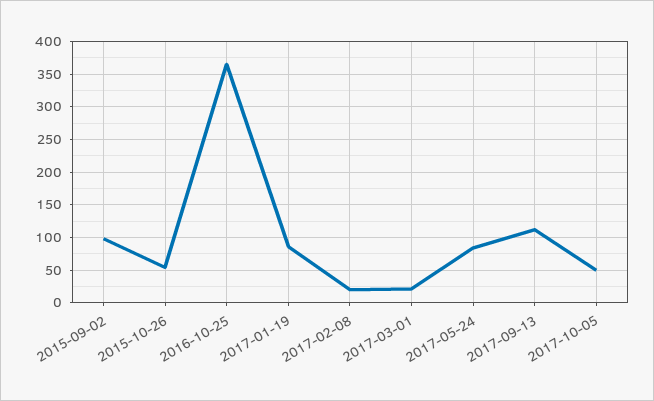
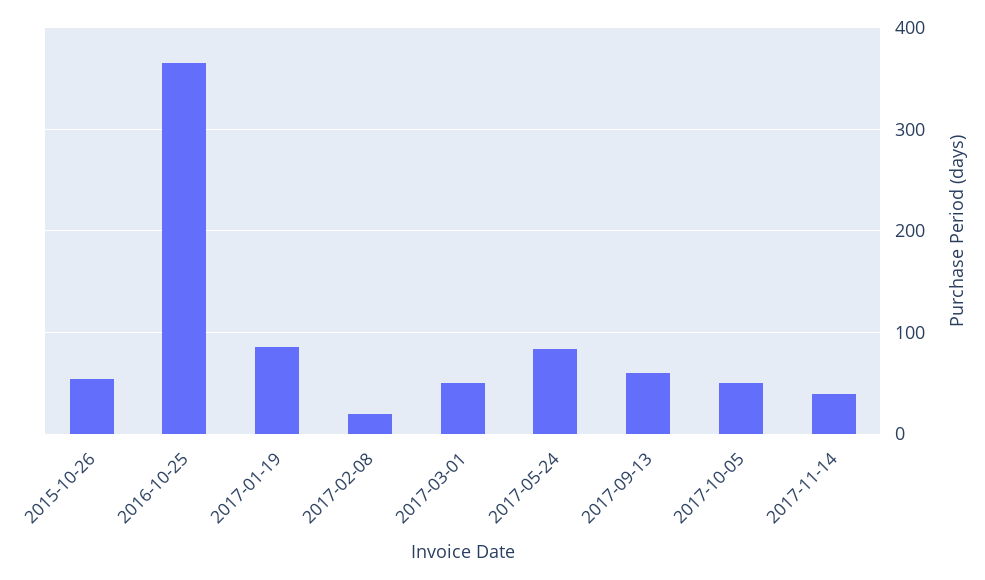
2015-09-02: 100 -> none
2017-03-01: 20 -> 50
2017-09-13: 110 -> 60
2017-11-14: none -> 40

